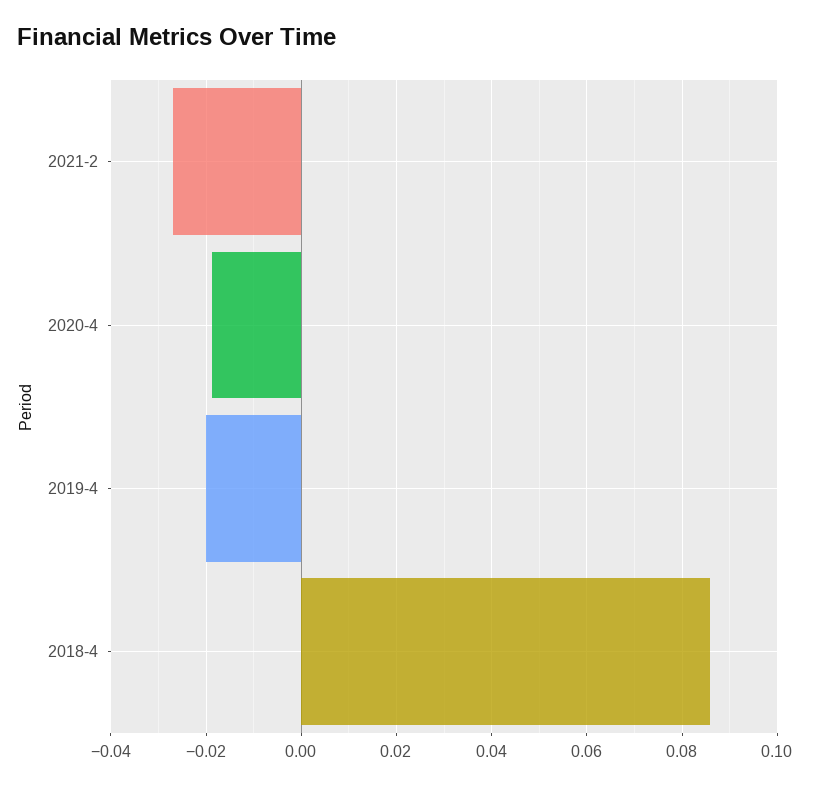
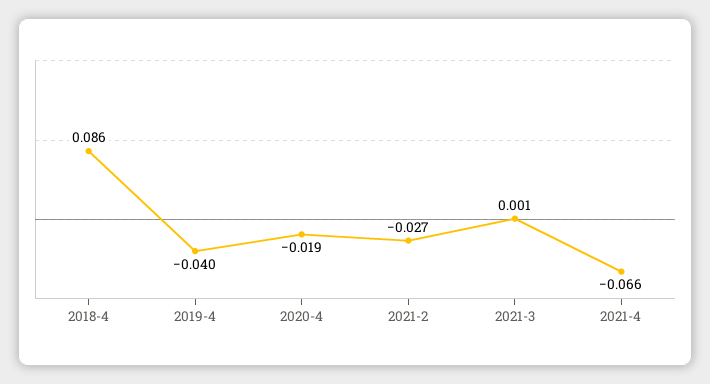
2019-4: -0.02 -> -0.04
2021-3: none -> 0.001
2021-4: none -> -0.066

